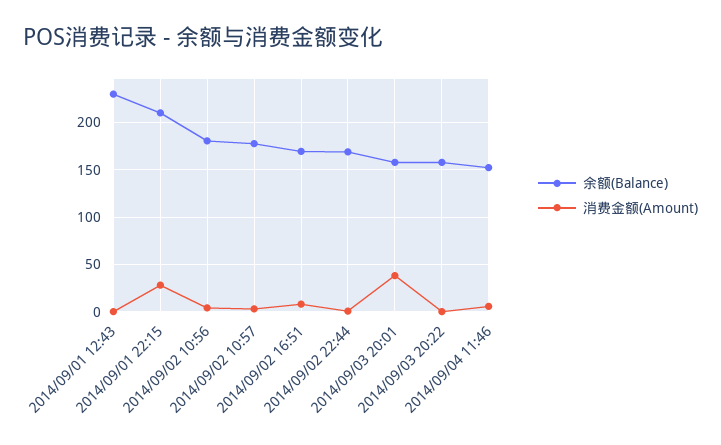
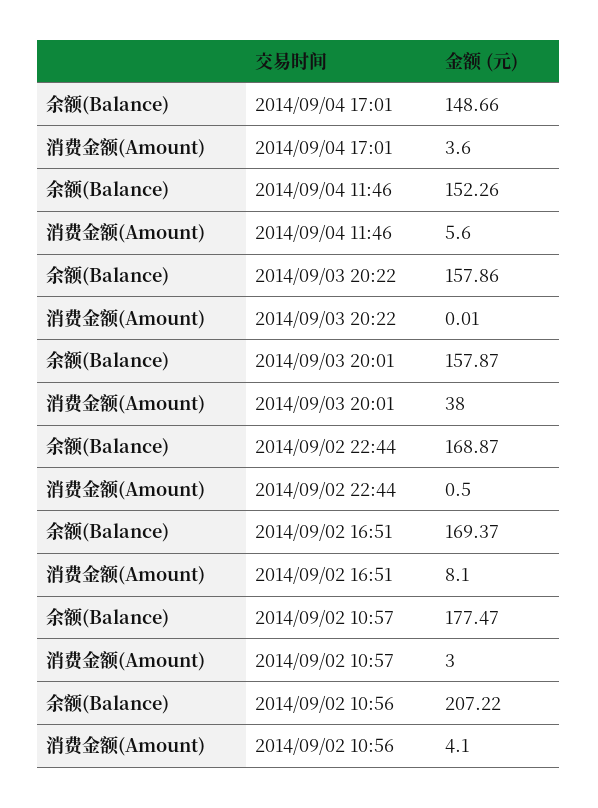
余额(Balance), 2014/09/01 12:43: 230 -> none
消费金额(Amount), 2014/09/01 12:43: 0 -> none
余额(Balance), 2014/09/01 22:15: 210 -> none
消费金额(Amount), 2014/09/01 22:15: 30 -> none
余额(Balance), 2014/09/02 10:56: 180 -> 207.22
余额(Balance), 2014/09/04 17:01: none -> 148.66
消费金额(Amount), 2014/09/04 17:01: none -> 3.6

